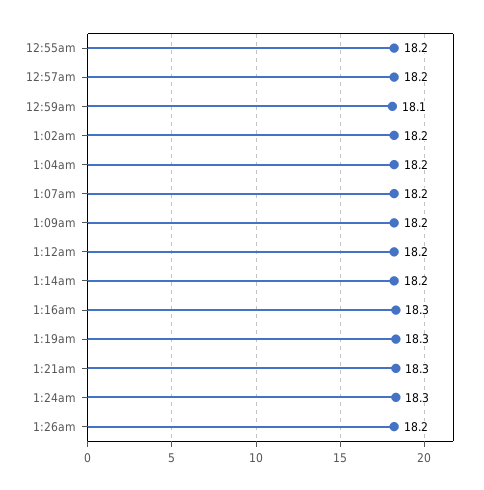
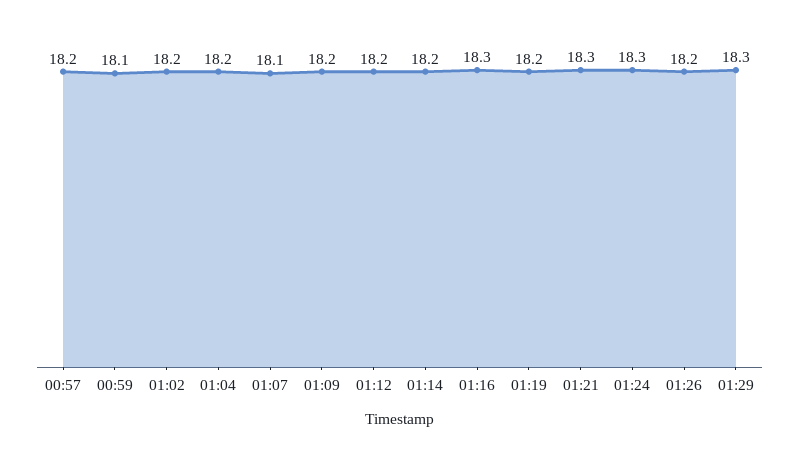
12:55am: 18.2 -> none
1:07am: 18.2 -> 18.1
1:19am: 18.3 -> 18.2
01:29: none -> 18.3

